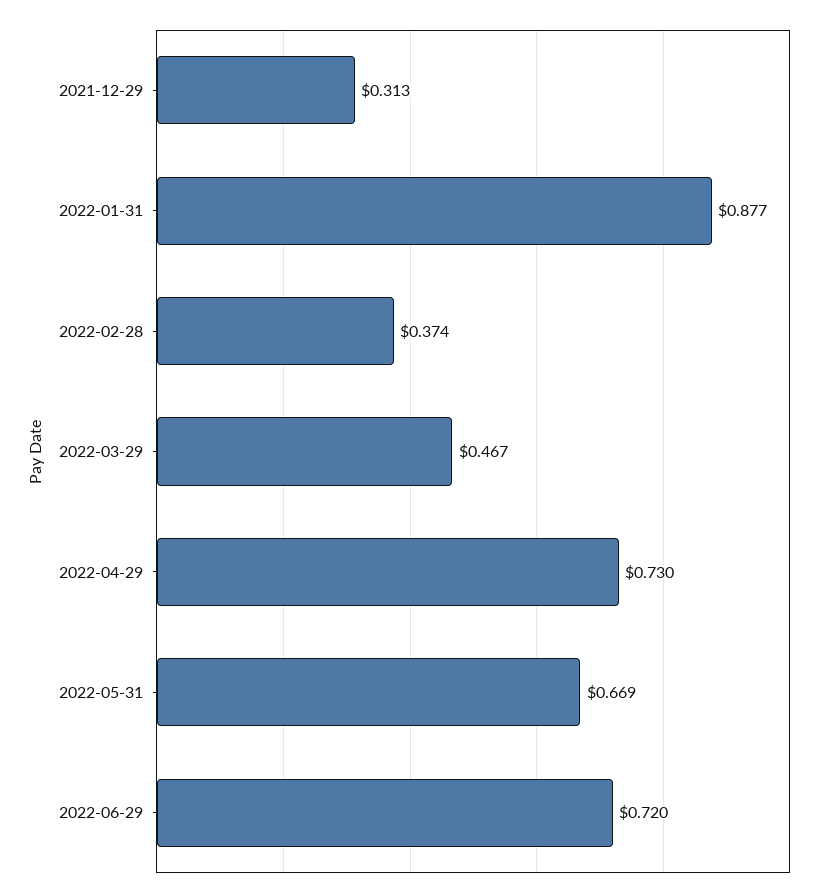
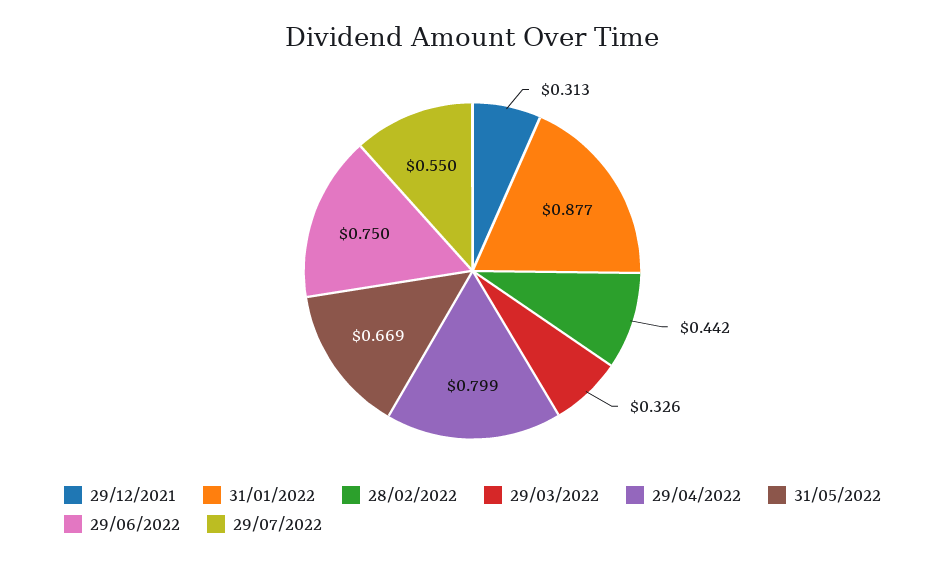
2022-02-28: 0.374 -> 0.442
2022-03-29: 0.467 -> 0.326
2022-04-29: 0.73 -> 0.799
2022-06-29: 0.72 -> 0.75
29/07/2022: none -> 0.55

